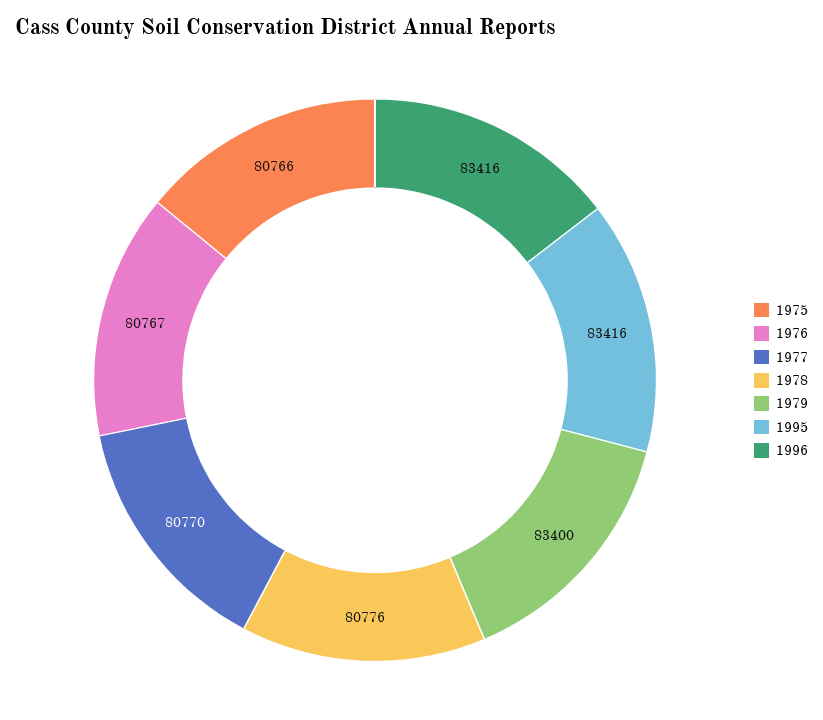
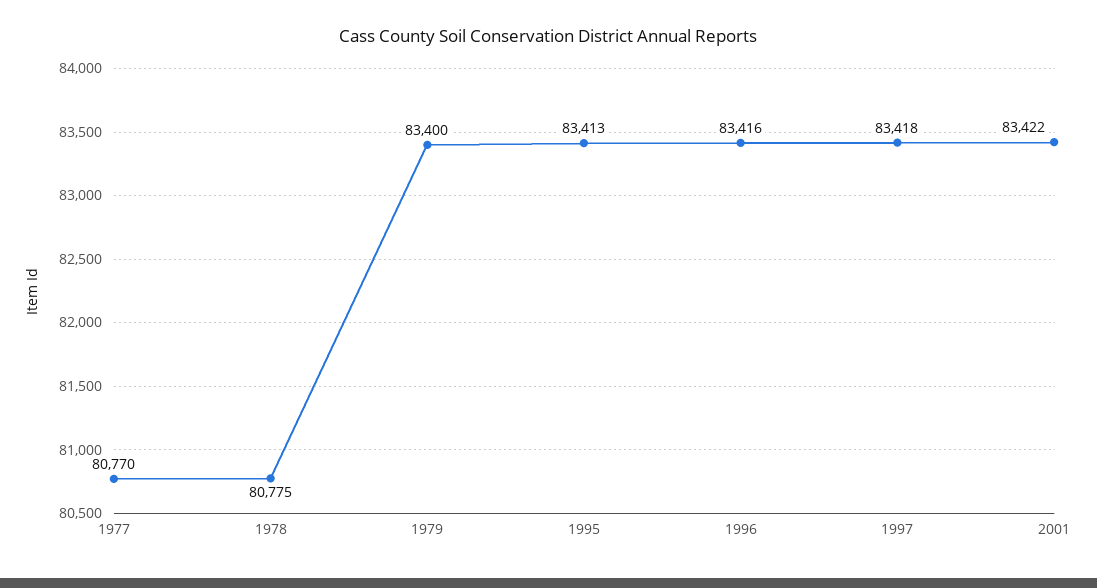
1975: 80766 -> none
1976: 80767 -> none
1978: 80776 -> 80775
1995: 83416 -> 83413
1997: none -> 83418
2001: none -> 83422

